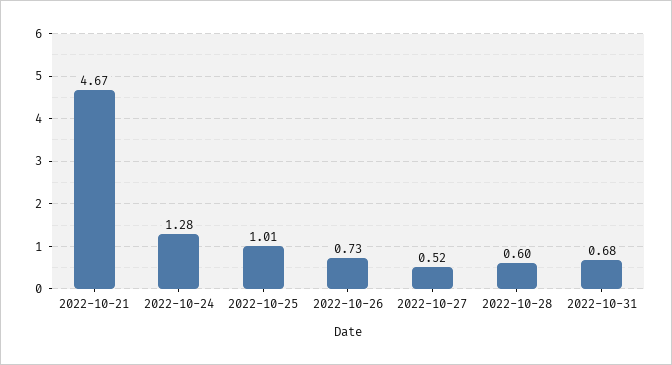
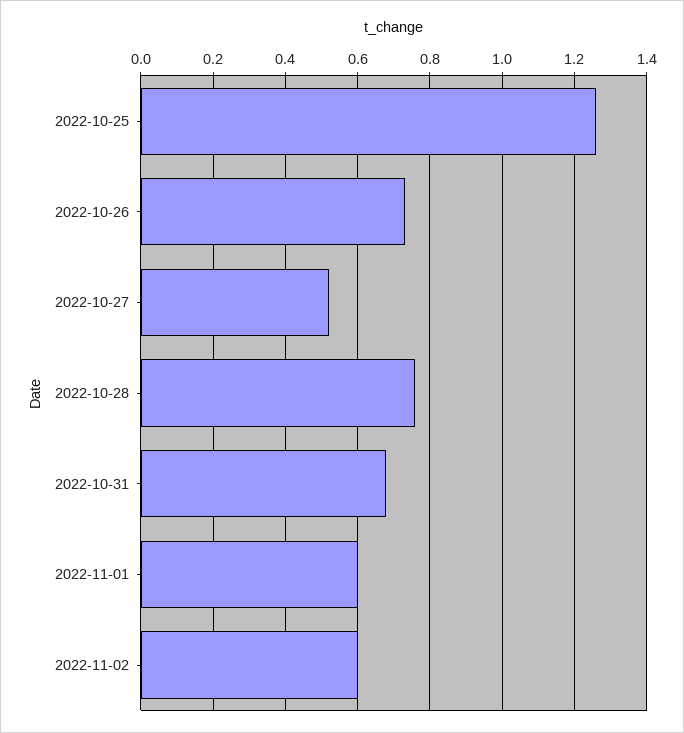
2022-10-21: 4.67 -> none
2022-10-24: 1.28 -> none
2022-10-25: 1.01 -> 1.25
2022-10-28: 0.6 -> 0.75
2022-11-01: none -> 0.6
2022-11-02: none -> 0.6

